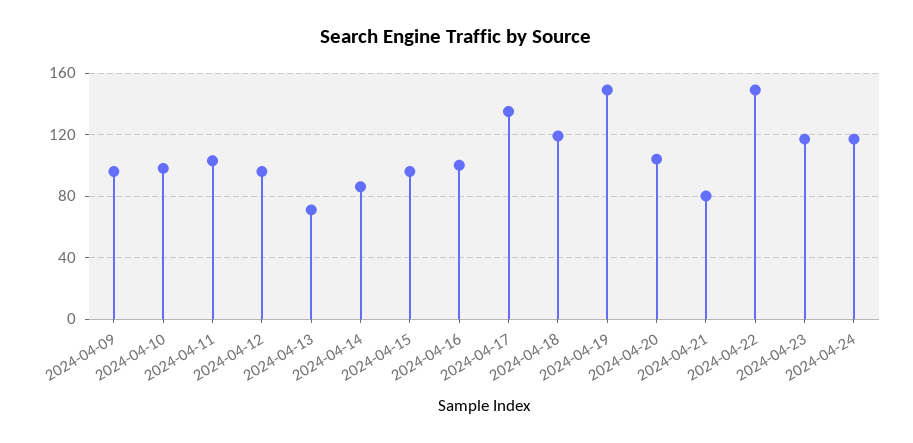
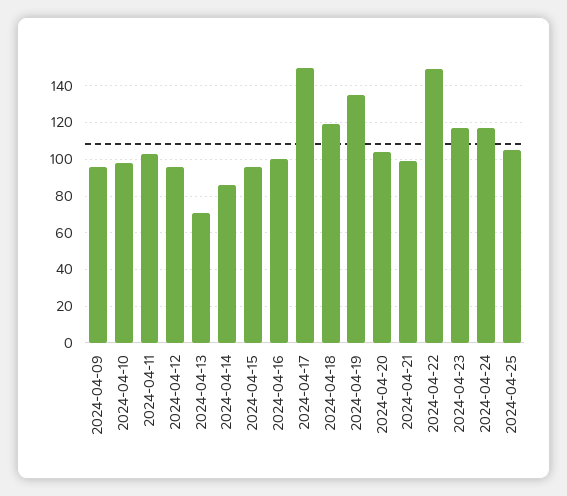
2024-04-17: 135 -> 150
2024-04-19: 150 -> 135
2024-04-21: 80 -> 100
2024-04-25: none -> 105

